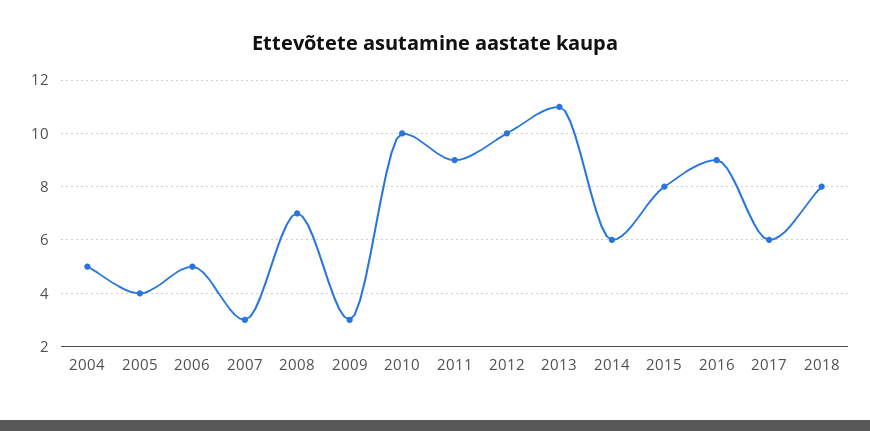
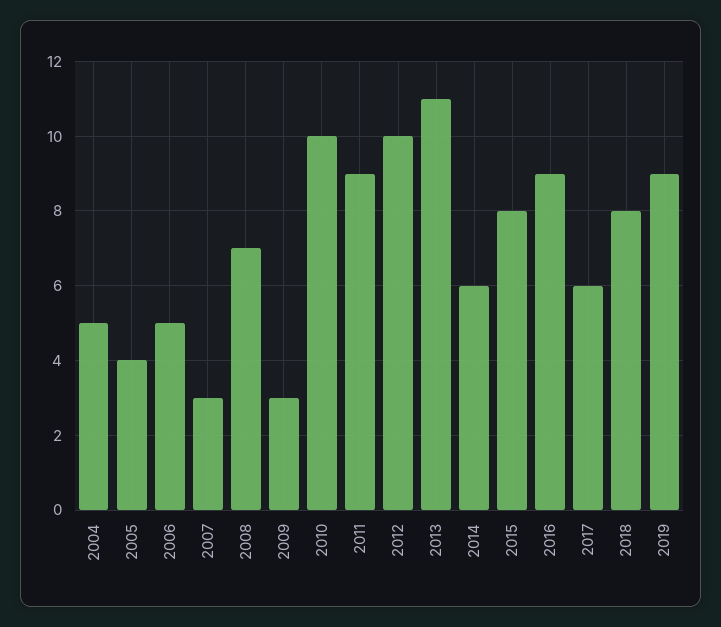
2019: none -> 9

